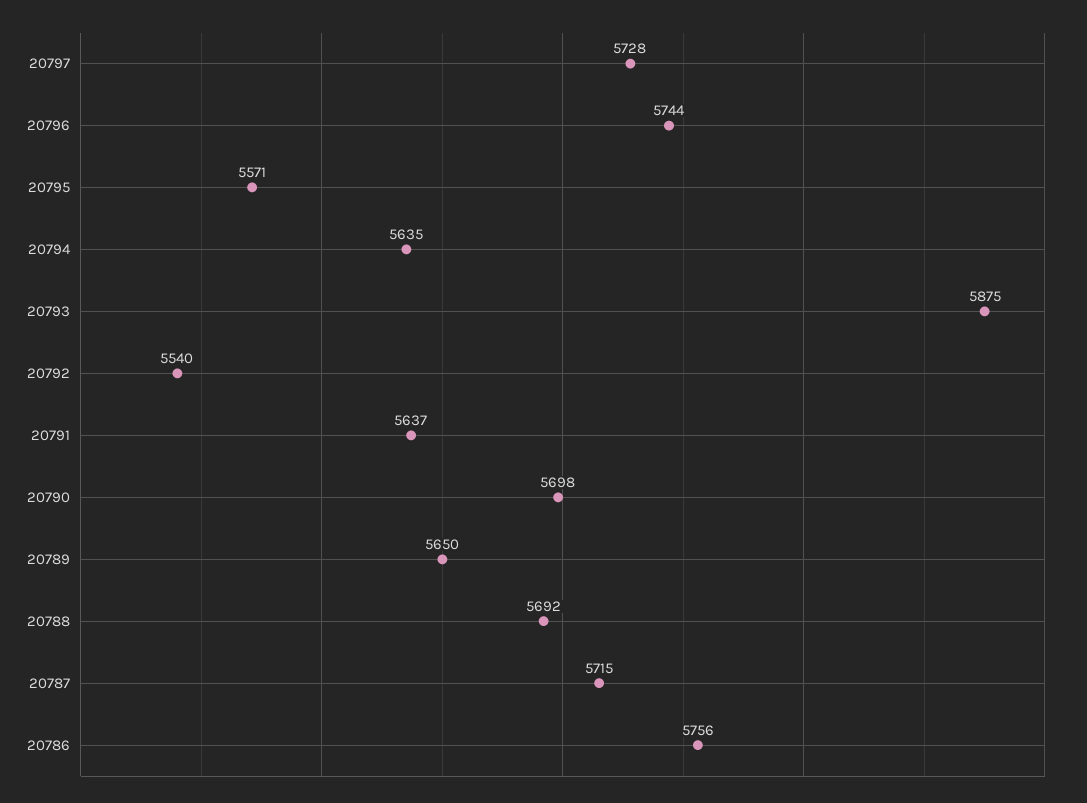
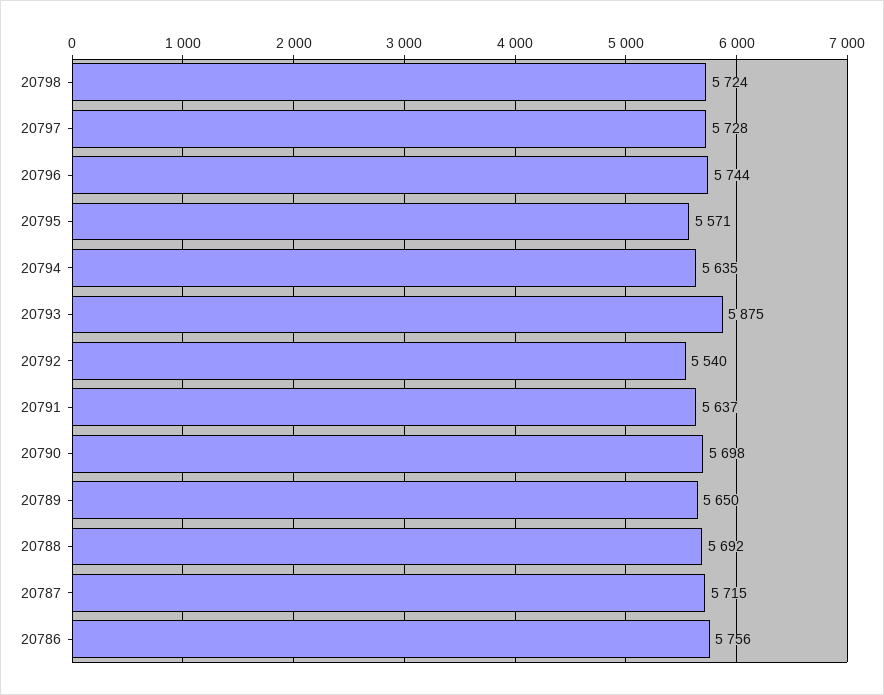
20798: none -> 5724

